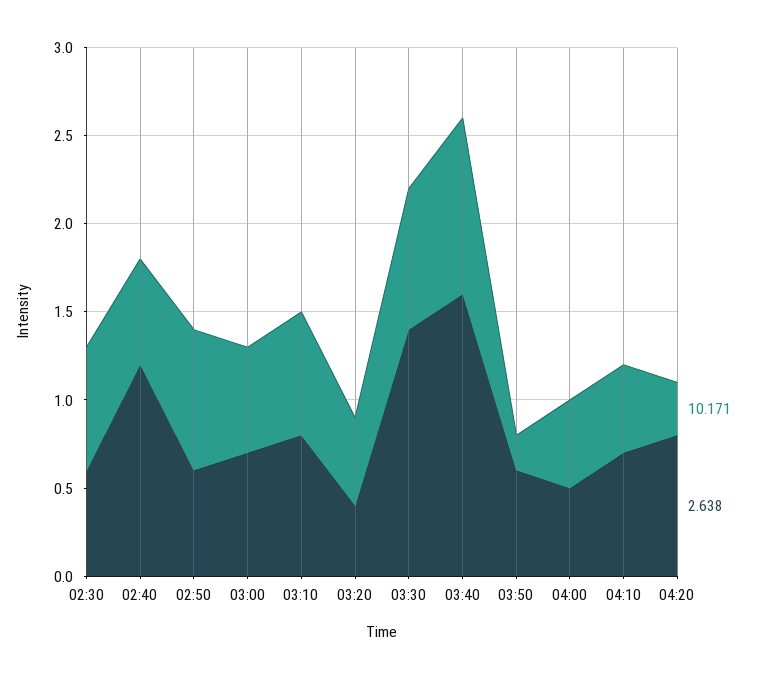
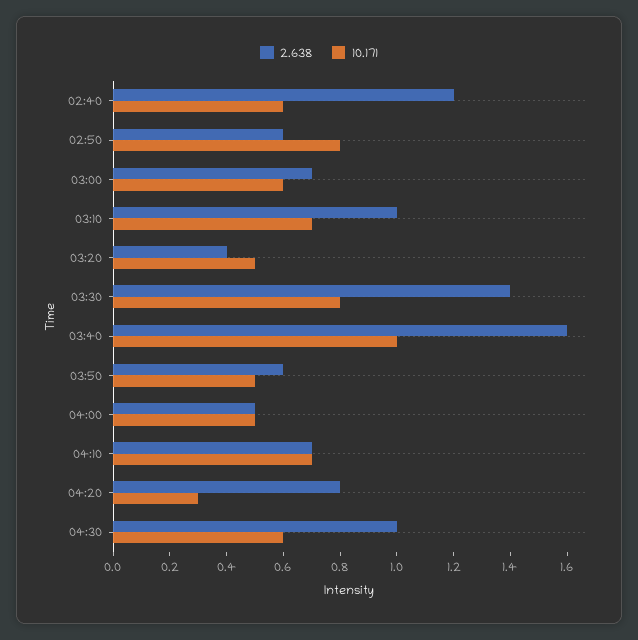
10.171, 02:30: 0.7 -> none
2.638, 02:30: 0.6 -> none
2.638, 03:10: 0.8 -> 1
10.171, 03:50: 0.2 -> 0.5
10.171, 04:10: 0.5 -> 0.7
2.638, 04:30: none -> 1
10.171, 04:30: none -> 0.6

